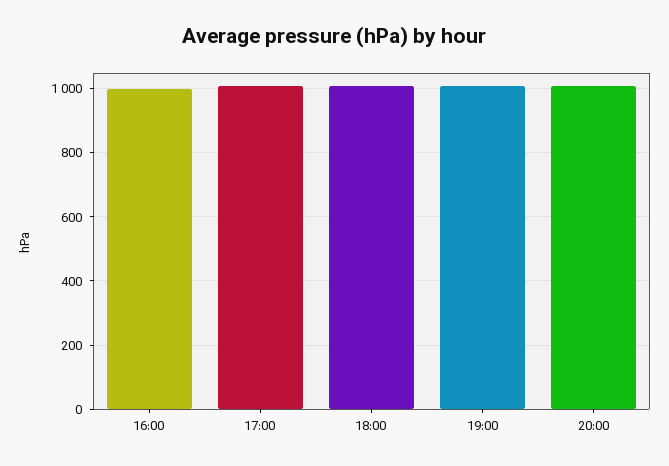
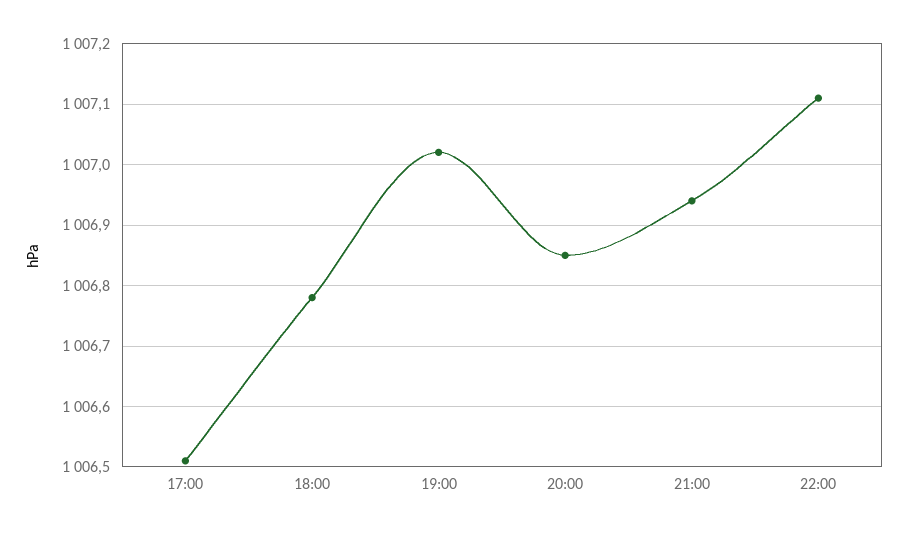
16:00: 1000 -> none
21:00: none -> 1006.94
22:00: none -> 1007.11

